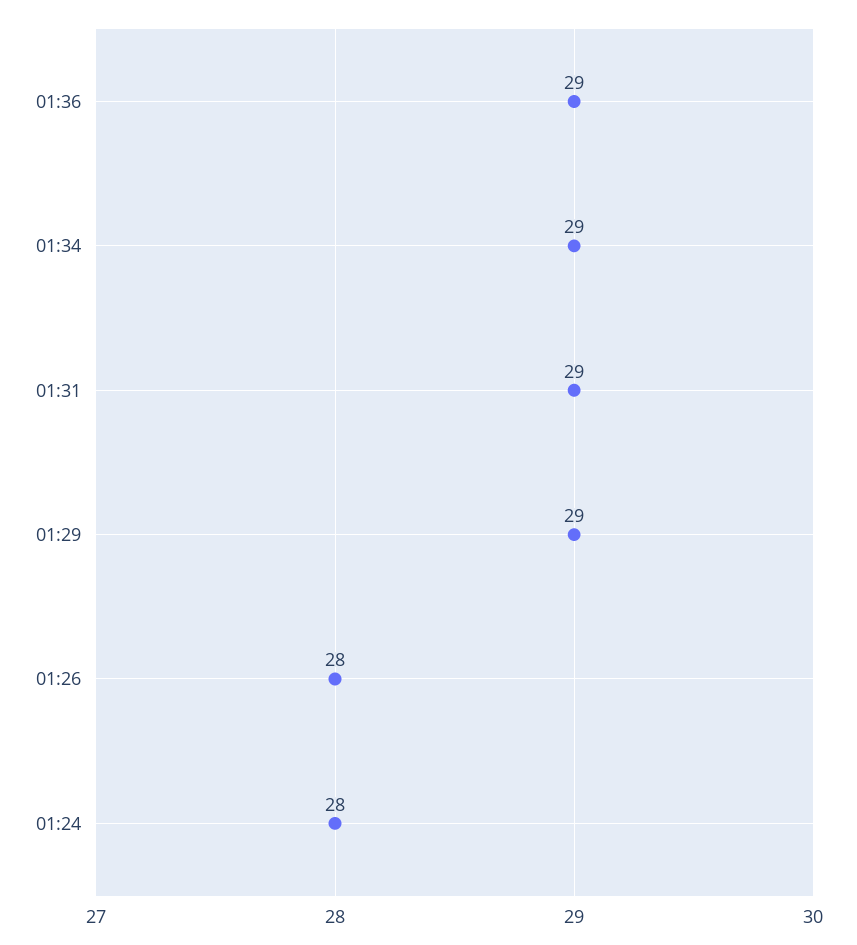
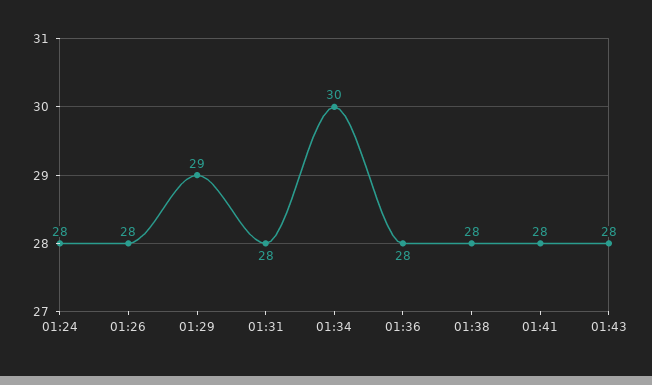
01:36: 29 -> 28
01:34: 29 -> 30
01:31: 29 -> 28
01:38: none -> 28
01:41: none -> 28
01:43: none -> 28

